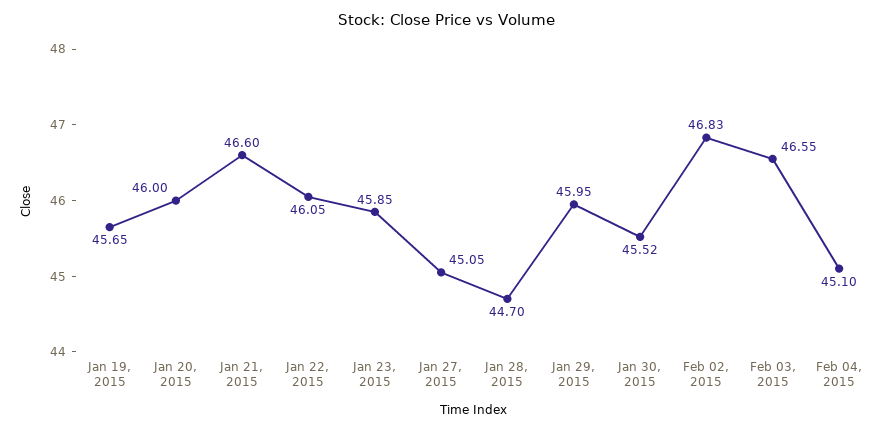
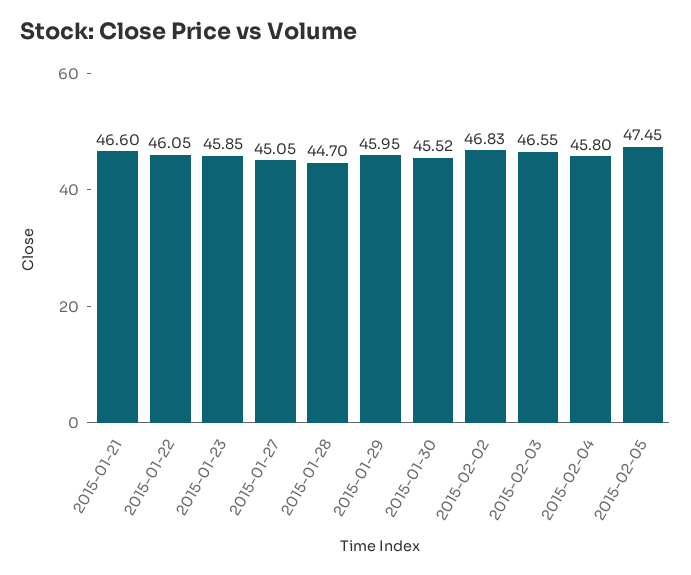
Jan 19, 2015: 45.65 -> none
Jan 20, 2015: 46 -> none
Feb 04, 2015: 45.1 -> 45.8
2015-02-05: none -> 47.45

